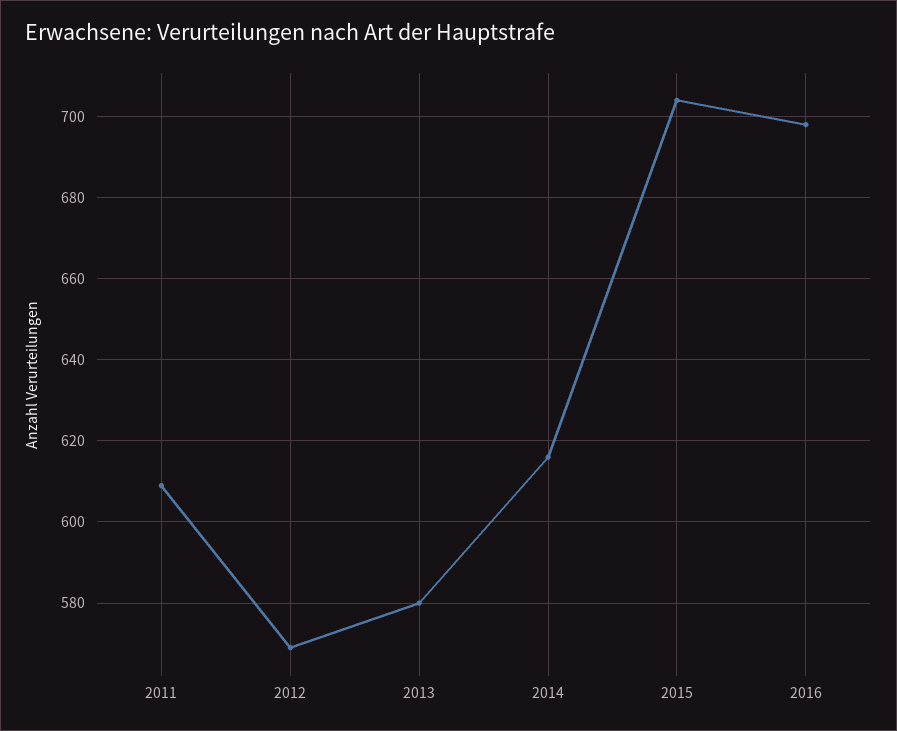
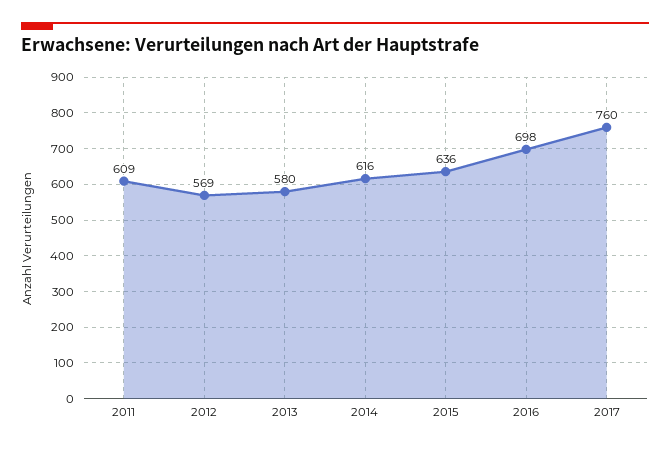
2015: 705 -> 636
2017: none -> 760

